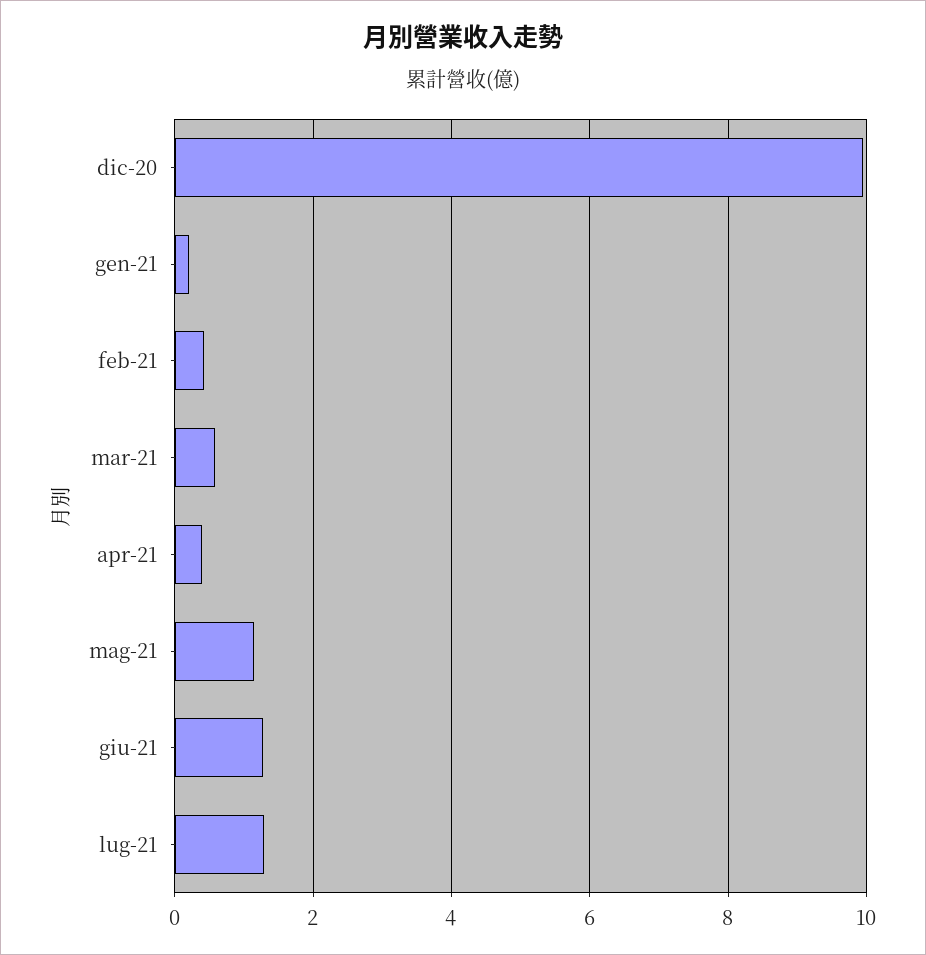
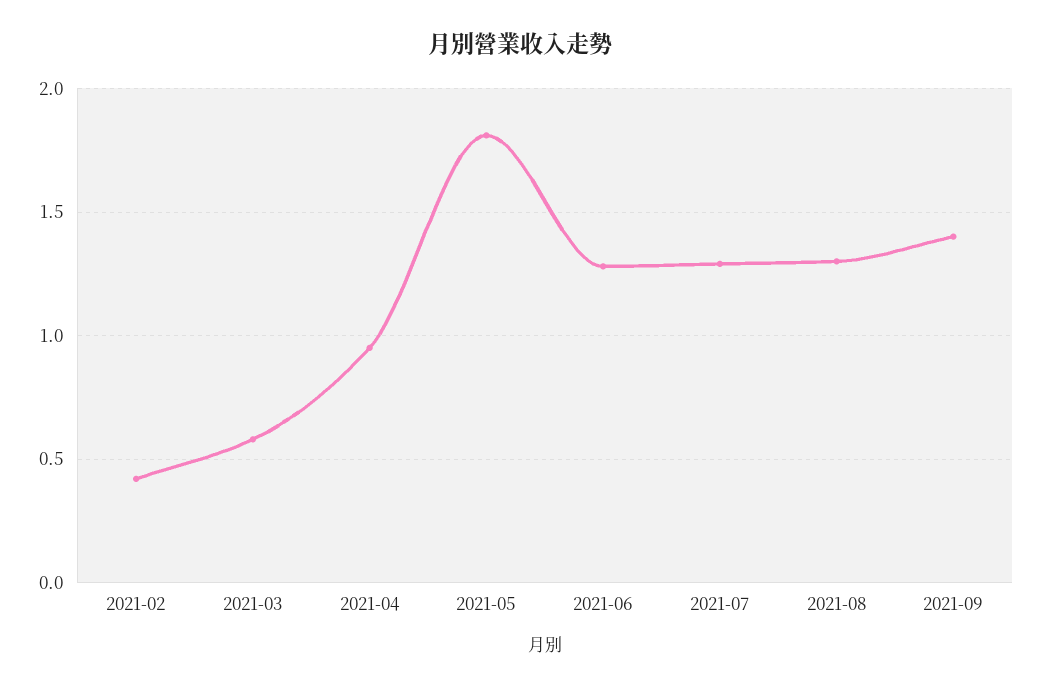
dic-20: 10 -> none
gen-21: 0.2 -> none
apr-21: 0.4 -> 0.95
mag-21: 1.2 -> 1.8
2021-08: none -> 1.3
2021-09: none -> 1.4

